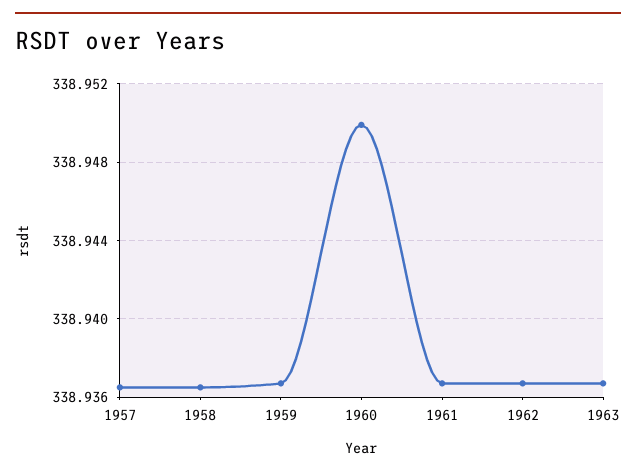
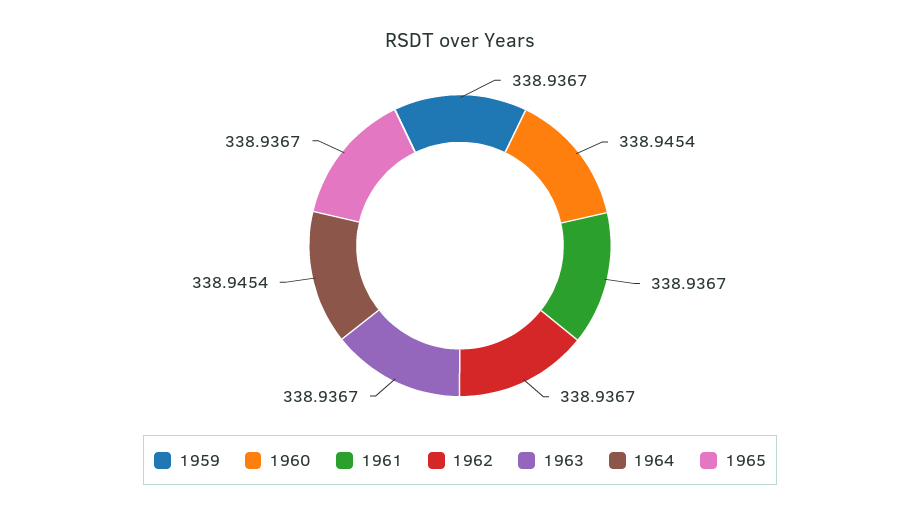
1957: 338.9365 -> none
1958: 338.9365 -> none
1960: 338.95 -> 338.9454
1964: none -> 338.9454
1965: none -> 338.9367

